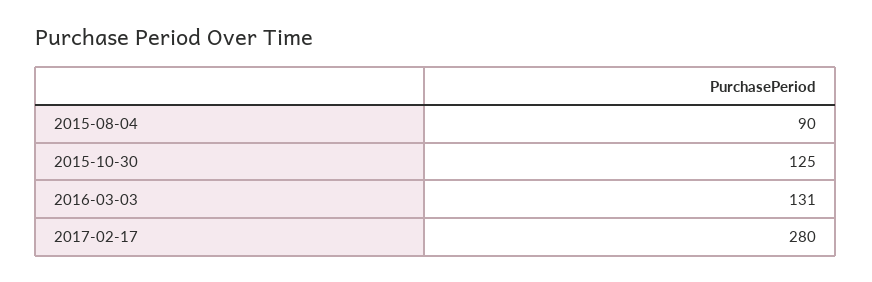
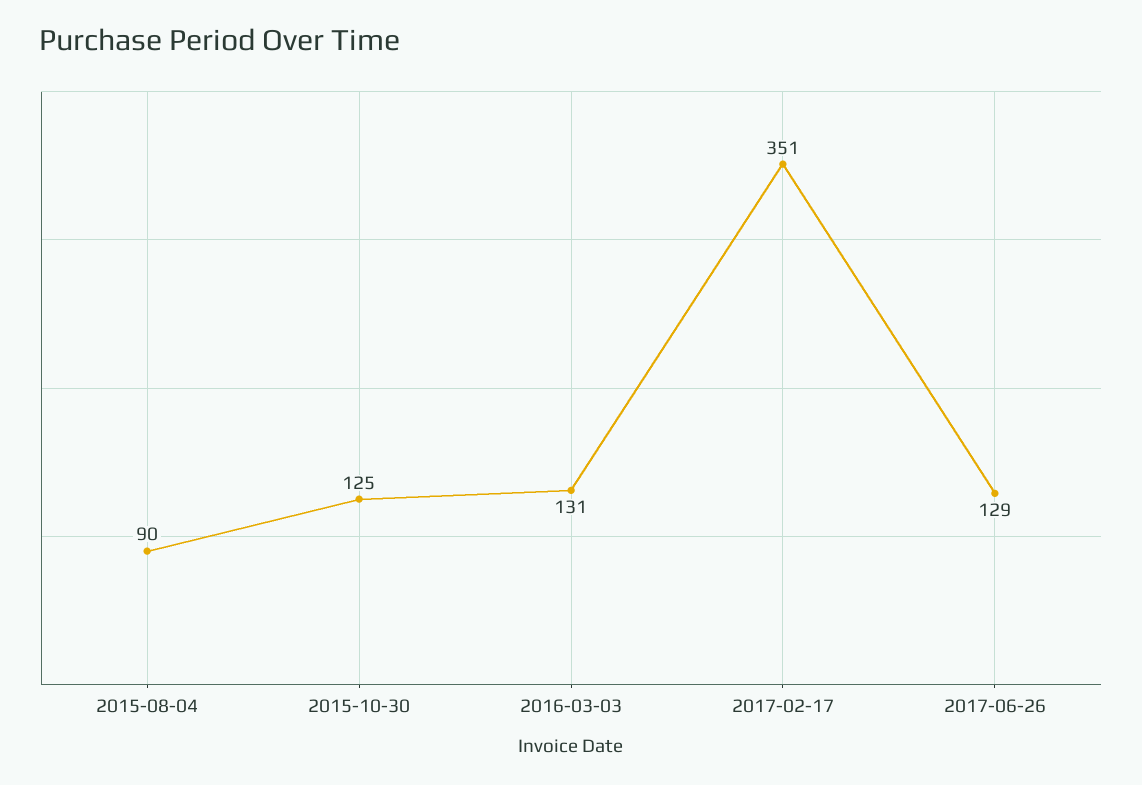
2017-02-17: 280 -> 351
2017-06-26: none -> 129

